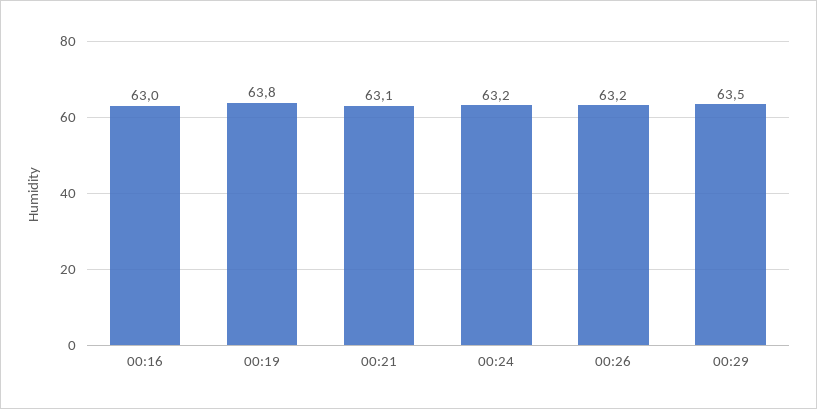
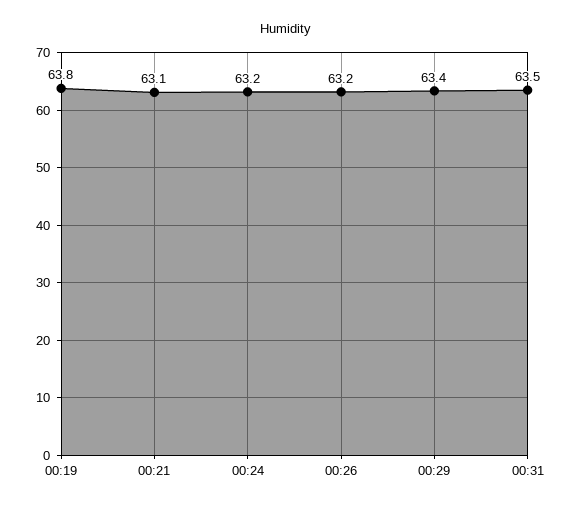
00:16: 63 -> none
00:29: 63.5 -> 63.4
00:31: none -> 63.5

